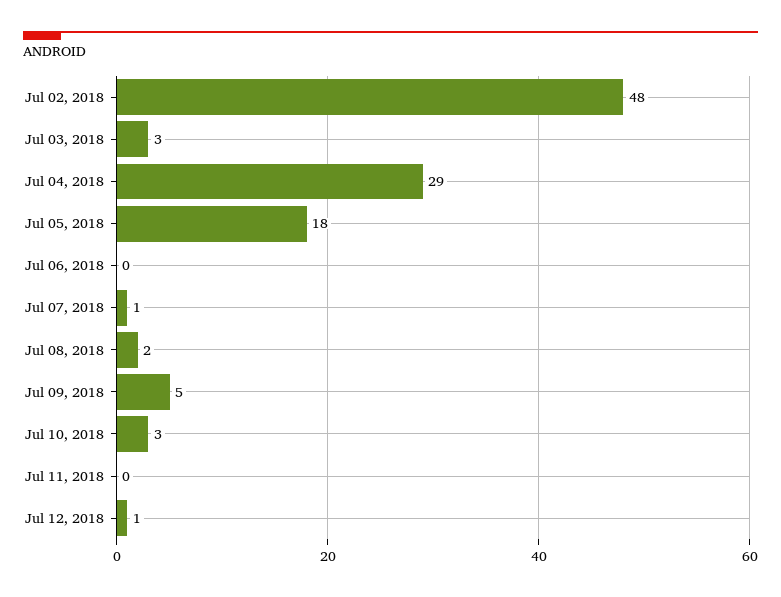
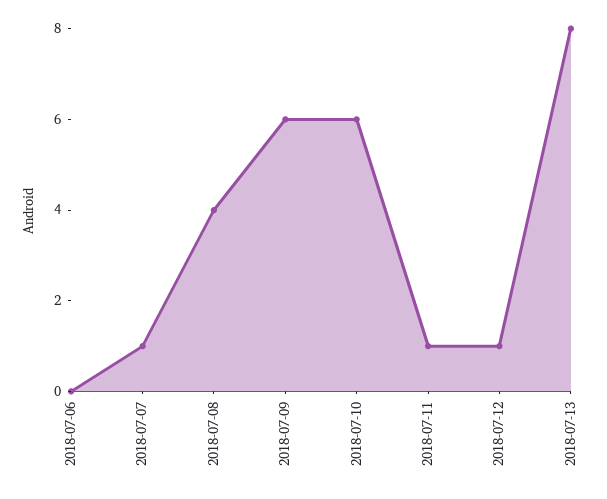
Jul 02, 2018: 48 -> none
Jul 03, 2018: 3 -> none
Jul 04, 2018: 29 -> none
Jul 05, 2018: 18 -> none
Jul 08, 2018: 2 -> 4
Jul 09, 2018: 5 -> 6
Jul 10, 2018: 3 -> 6
Jul 11, 2018: 0 -> 1
2018-07-13: none -> 8

